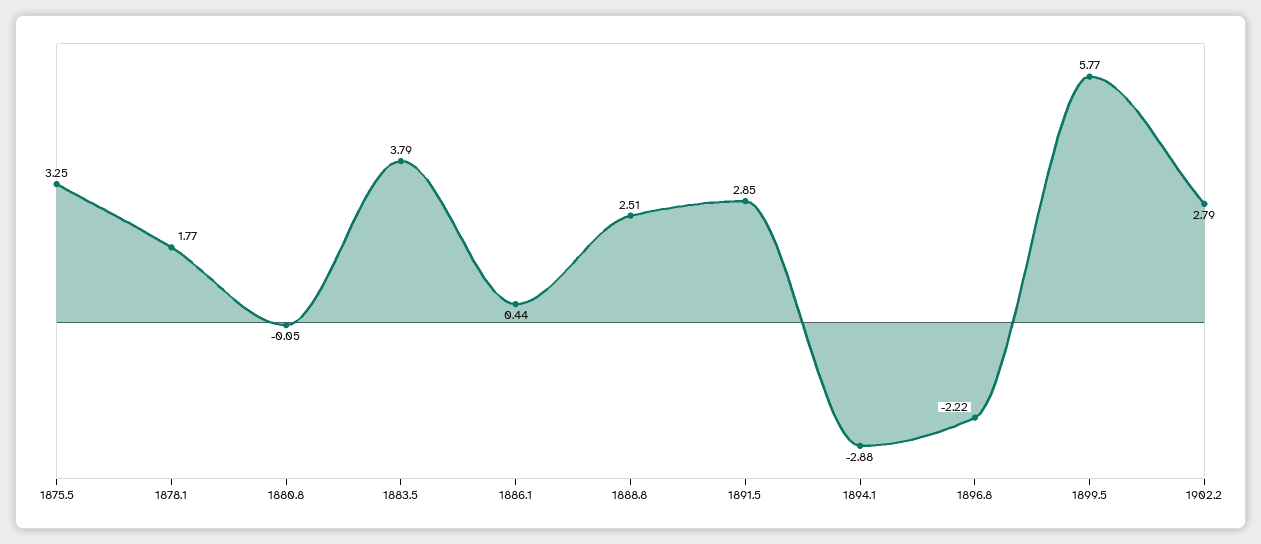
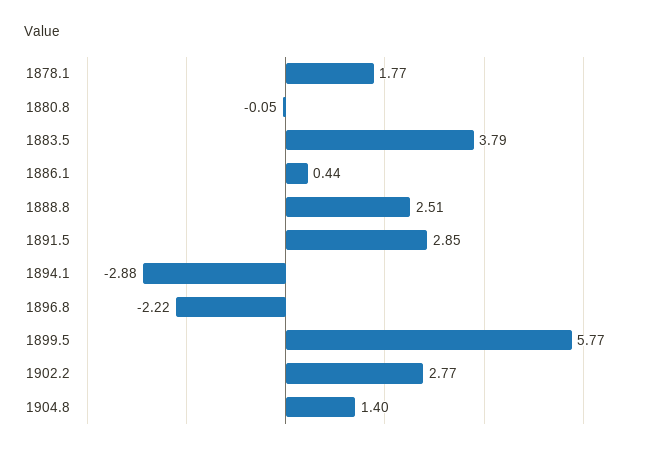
1875.5: 3.25 -> none
1902.2: 2.79 -> 2.77
1904.8: none -> 1.4

